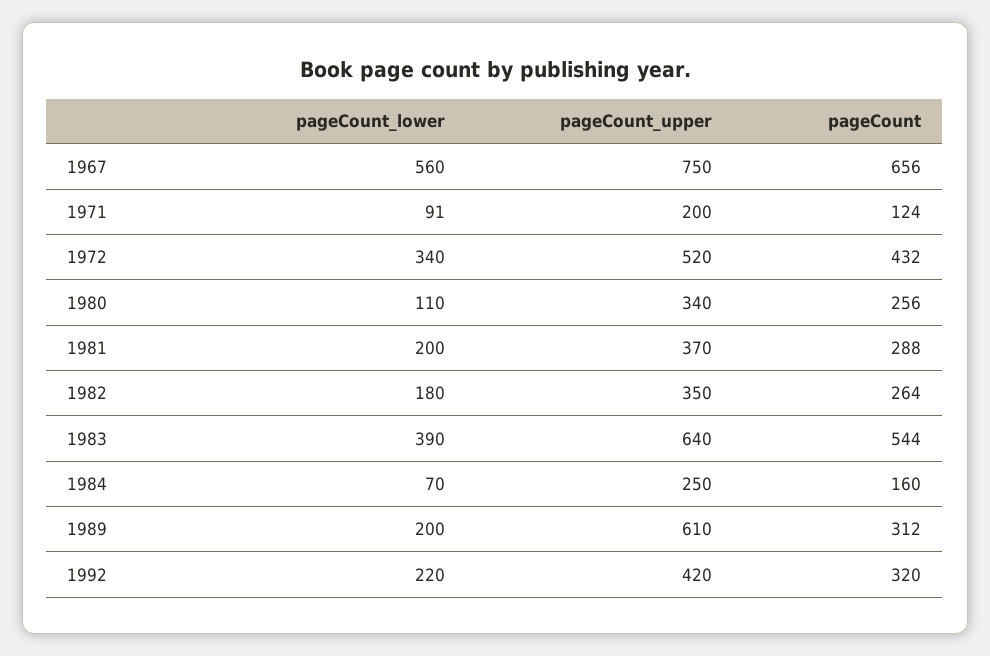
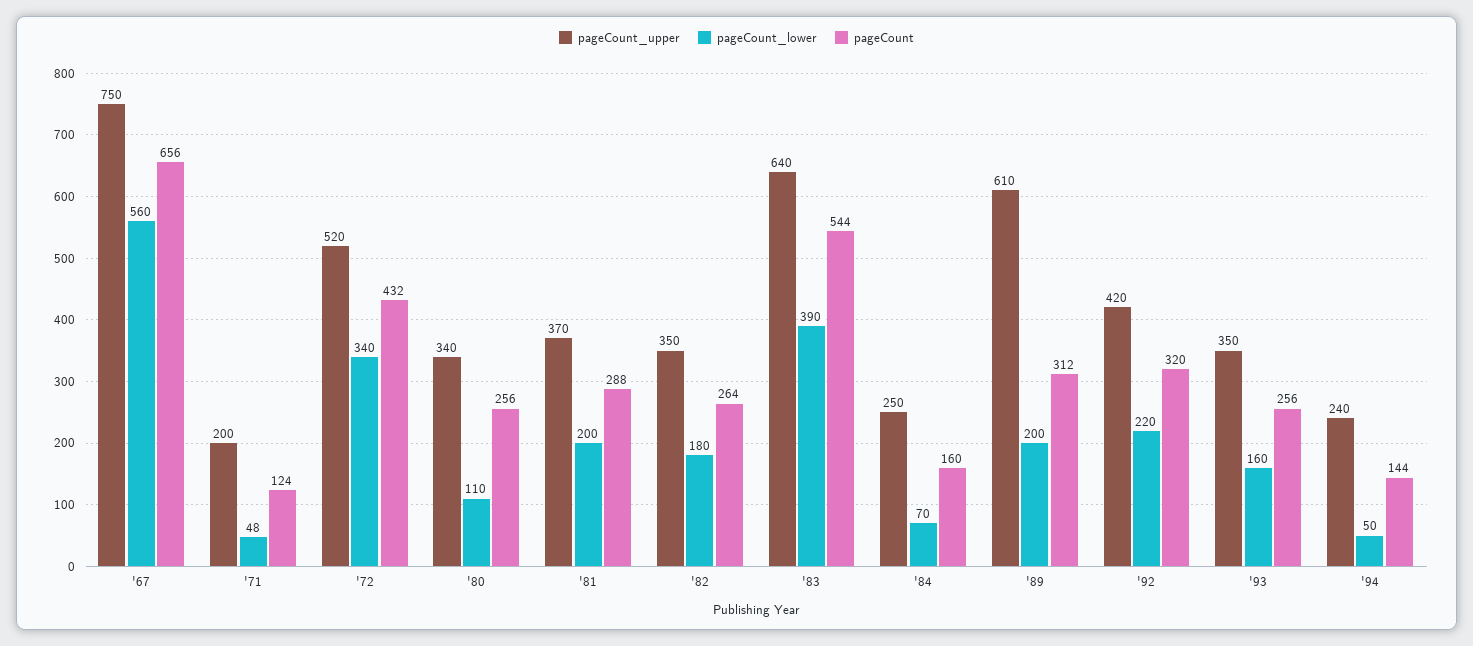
pageCount_lower, 1971: 91 -> 48
pageCount_upper, '93: none -> 350
pageCount_lower, '93: none -> 160
pageCount, '93: none -> 256
pageCount_upper, '94: none -> 240
pageCount_lower, '94: none -> 50
pageCount, '94: none -> 144

